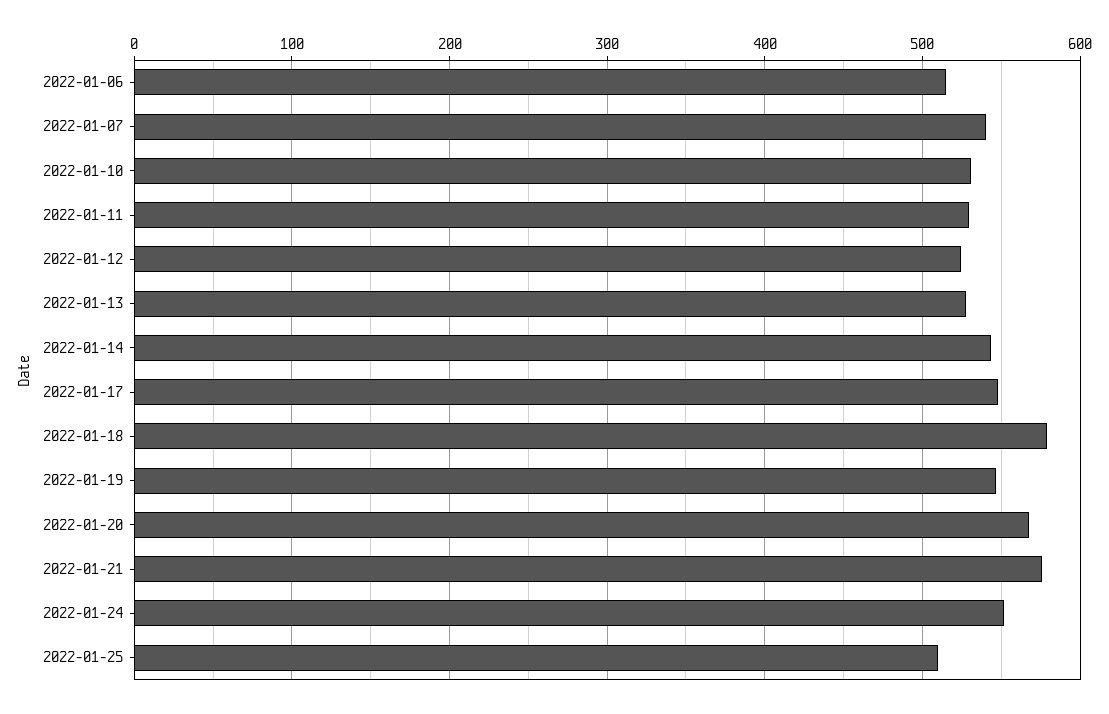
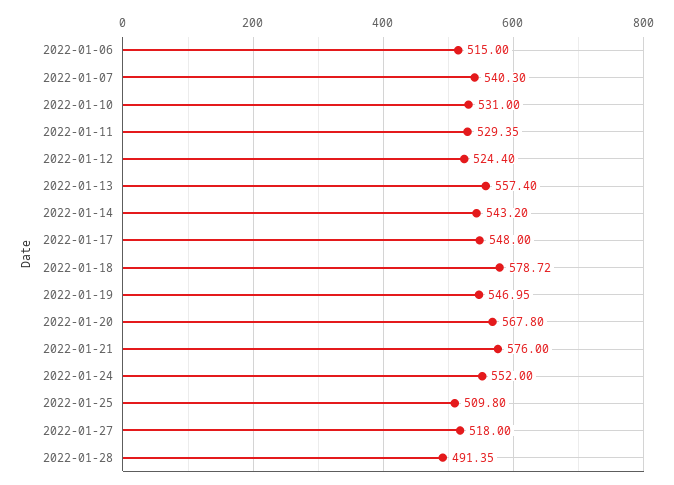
2022-01-13: 530 -> 557.4
2022-01-27: none -> 518
2022-01-28: none -> 491.35

